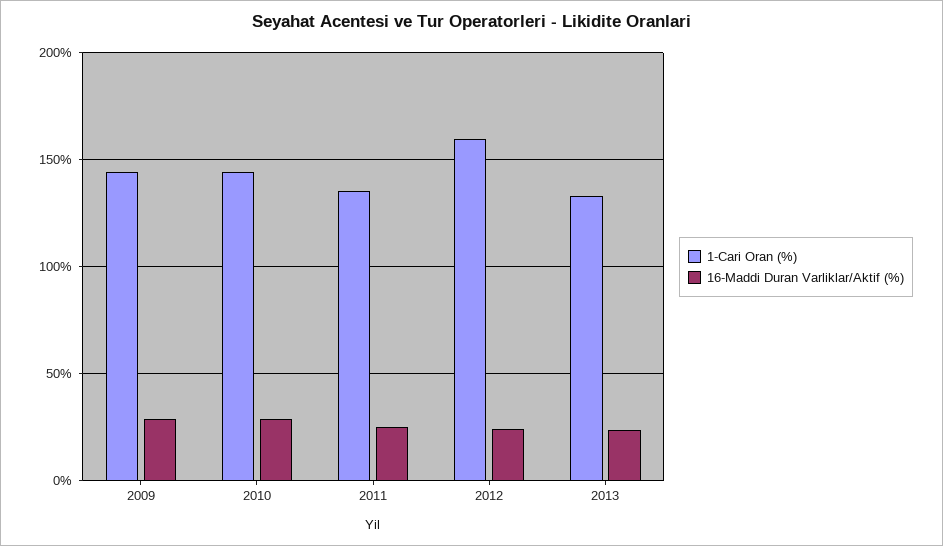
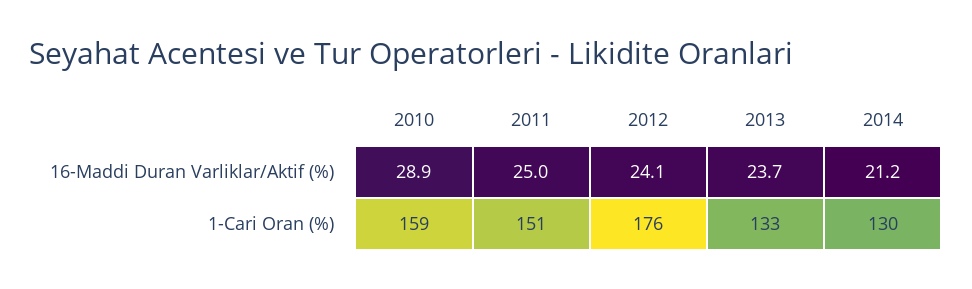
1-Cari Oran (%), 2009: 145 -> none
16-Maddi Duran Varliklar/Aktif (%), 2009: 30 -> none
1-Cari Oran (%), 2010: 145 -> 159
1-Cari Oran (%), 2011: 135 -> 151
1-Cari Oran (%), 2012: 160 -> 176
16-Maddi Duran Varliklar/Aktif (%), 2014: none -> 21.2
1-Cari Oran (%), 2014: none -> 130

